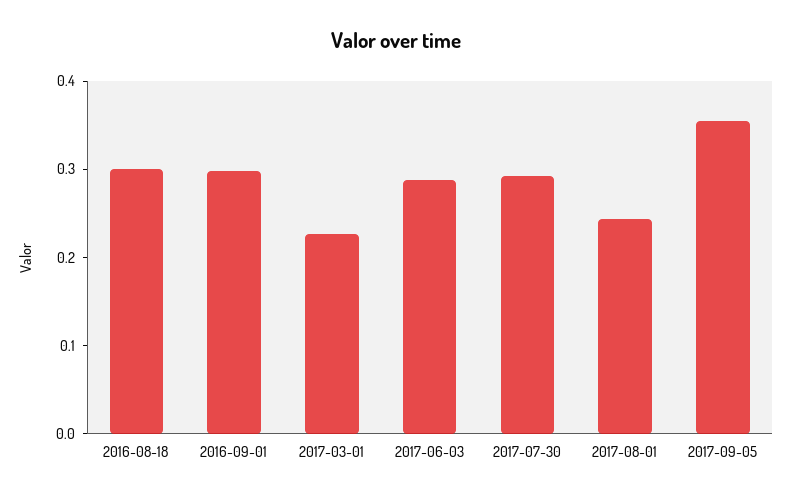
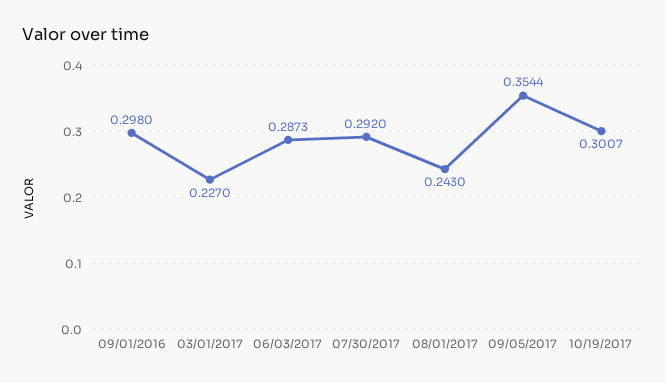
2016-08-18: 0.3 -> none
10/19/2017: none -> 0.3007

